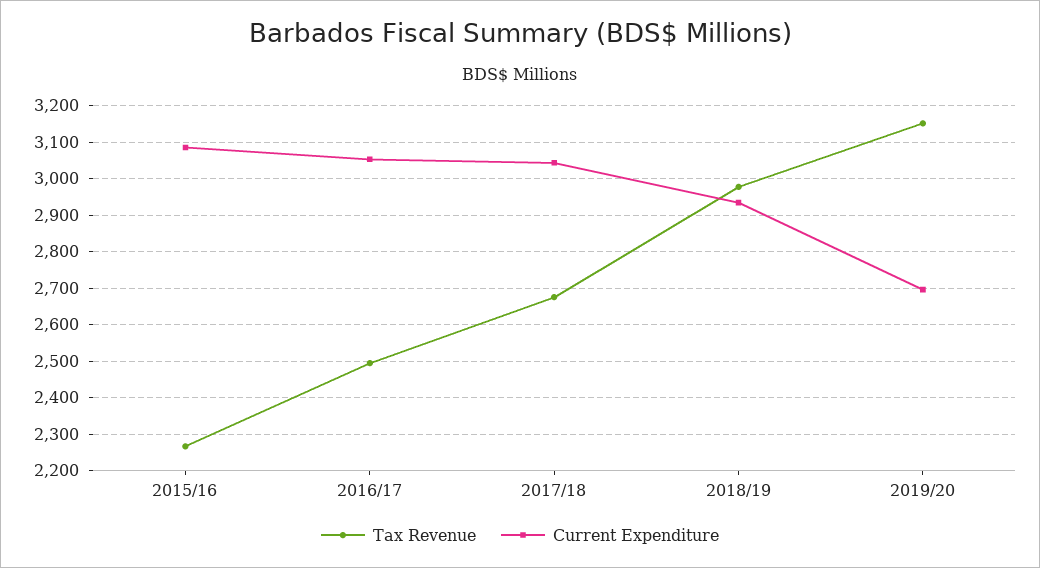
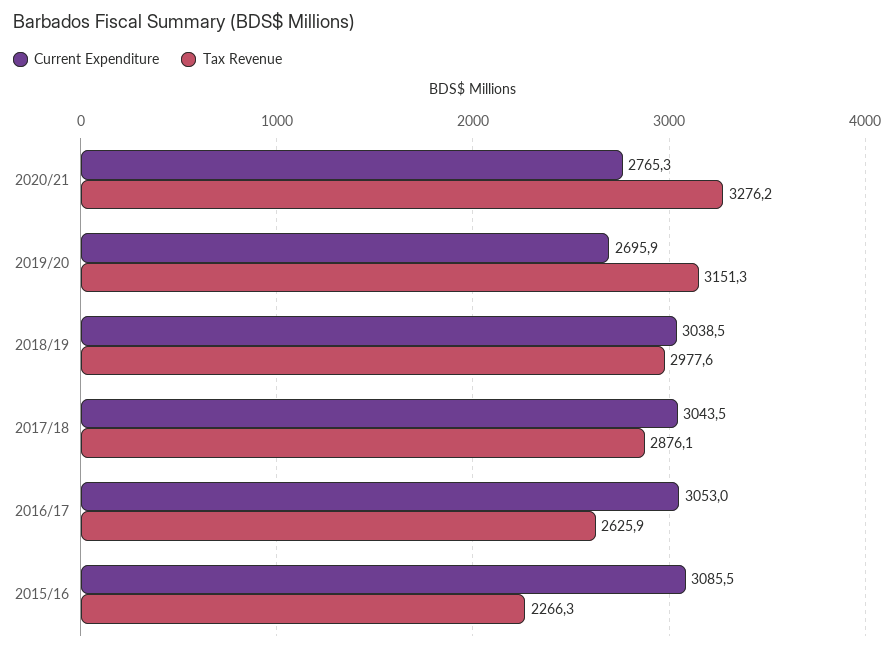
Tax Revenue, 2016/17: 2500 -> 2625.9
Tax Revenue, 2017/18: 2680 -> 2876.1
Current Expenditure, 2018/19: 2940 -> 3038.5
Current Expenditure, 2020/21: none -> 2765.3
Tax Revenue, 2020/21: none -> 3276.2

